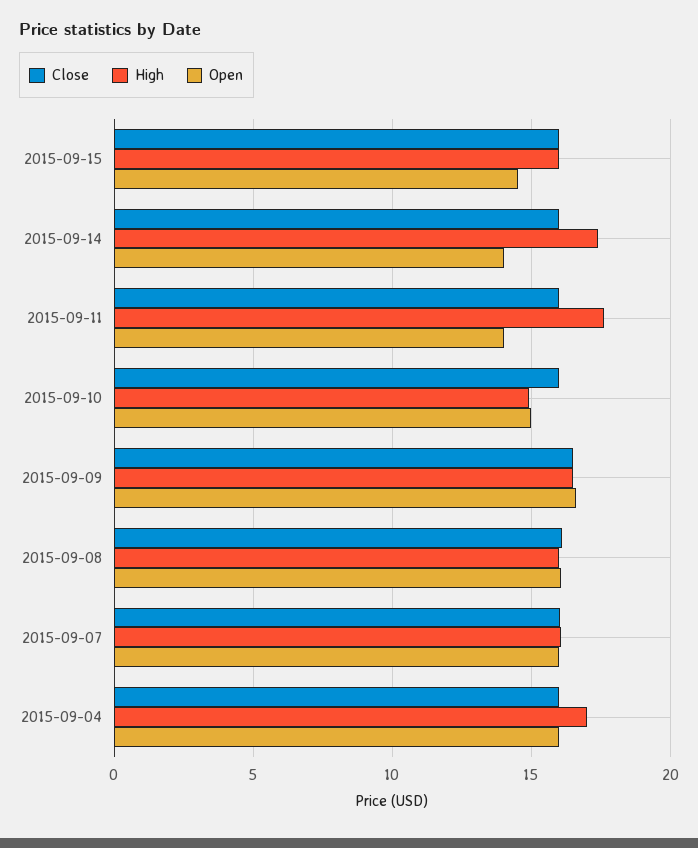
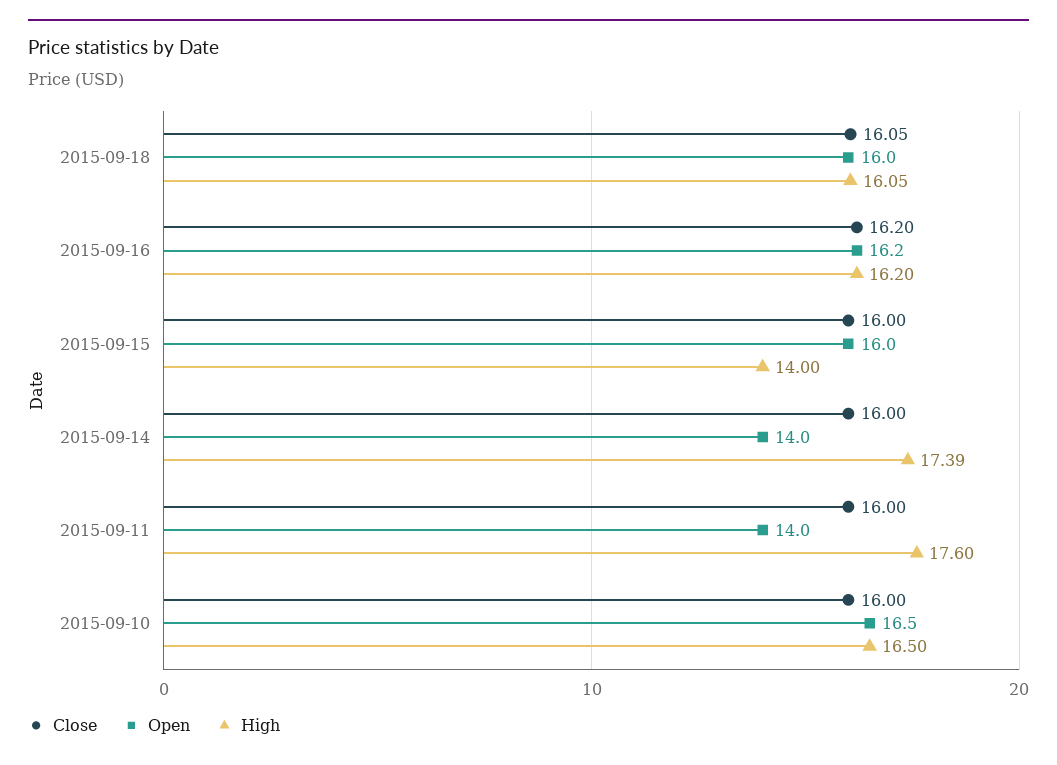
High, 2015-09-15: 16 -> 14
Open, 2015-09-15: 14.5 -> 16
High, 2015-09-10: 15 -> 16.5
Open, 2015-09-10: 15 -> 16.5
Close, 2015-09-09: 16.5 -> none
High, 2015-09-09: 16.5 -> none
Open, 2015-09-09: 16.5 -> none
Close, 2015-09-08: 16 -> none
High, 2015-09-08: 16 -> none
Open, 2015-09-08: 16 -> none
Close, 2015-09-07: 16 -> none
High, 2015-09-07: 16 -> none
Open, 2015-09-07: 16 -> none
Close, 2015-09-04: 16 -> none
High, 2015-09-04: 17 -> none
Open, 2015-09-04: 16 -> none
Close, 2015-09-18: none -> 16.05
Open, 2015-09-18: none -> 16
High, 2015-09-18: none -> 16.05
Close, 2015-09-16: none -> 16.2
Open, 2015-09-16: none -> 16.2
High, 2015-09-16: none -> 16.2

